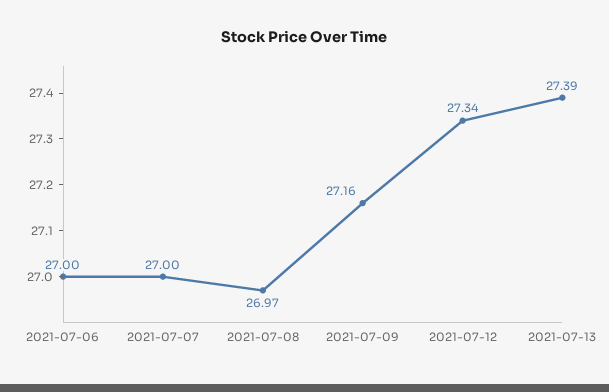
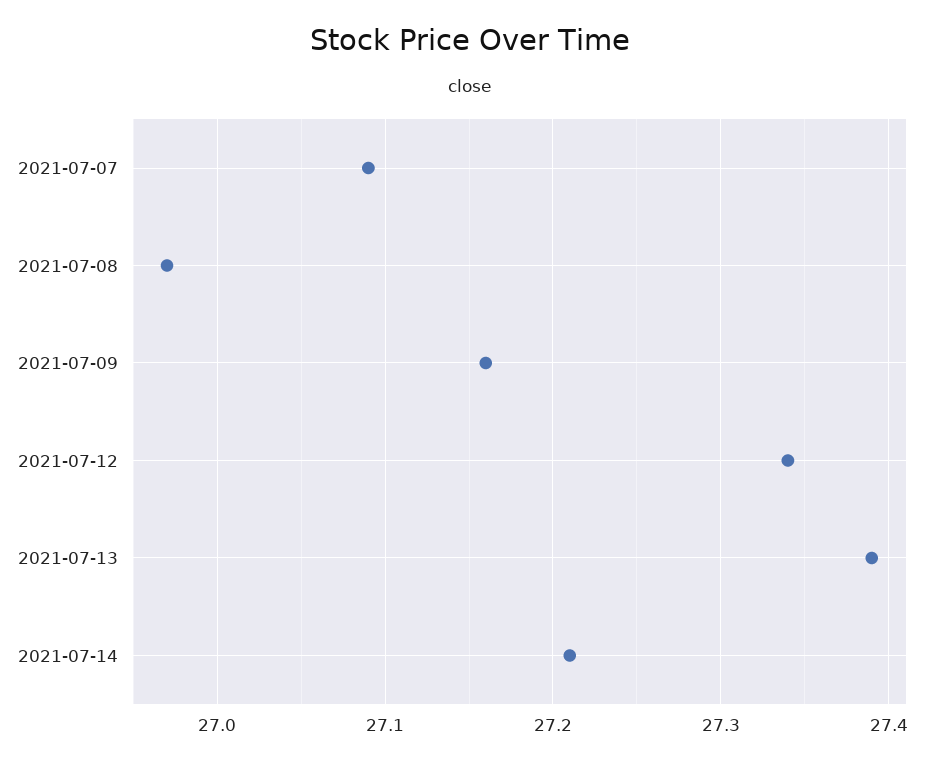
2021-07-06: 27 -> none
2021-07-07: 27 -> 27.09
2021-07-14: none -> 27.21

